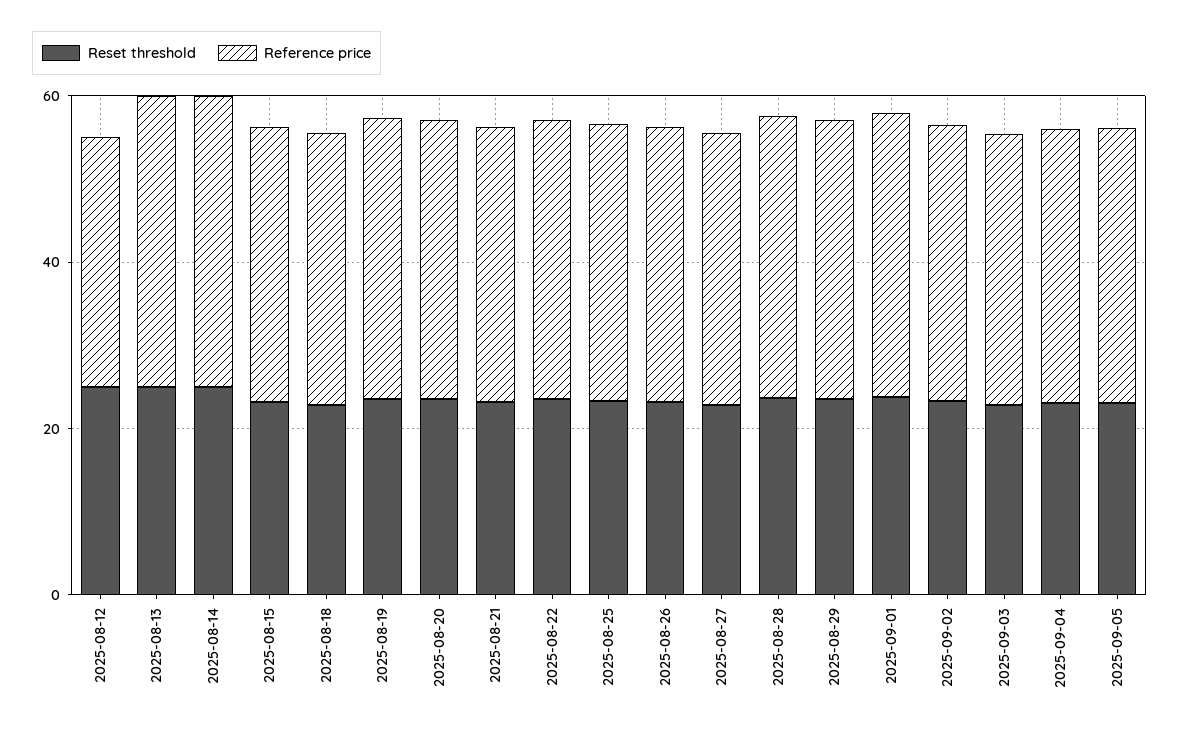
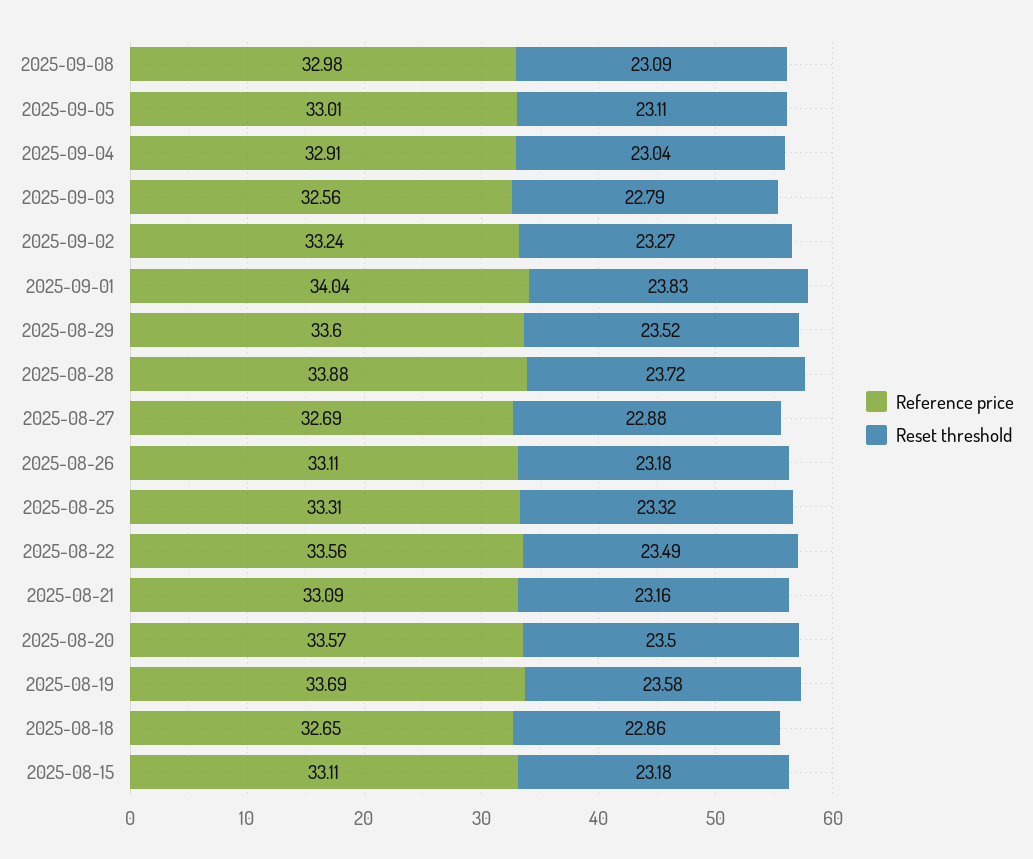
Reset threshold, 2025-08-12: 25 -> none
Reference price, 2025-08-12: 30 -> none
Reset threshold, 2025-08-13: 25 -> none
Reference price, 2025-08-13: 35 -> none
Reset threshold, 2025-08-14: 25 -> none
Reference price, 2025-08-14: 35 -> none
Reference price, 2025-09-08: none -> 32.98
Reset threshold, 2025-09-08: none -> 23.09

